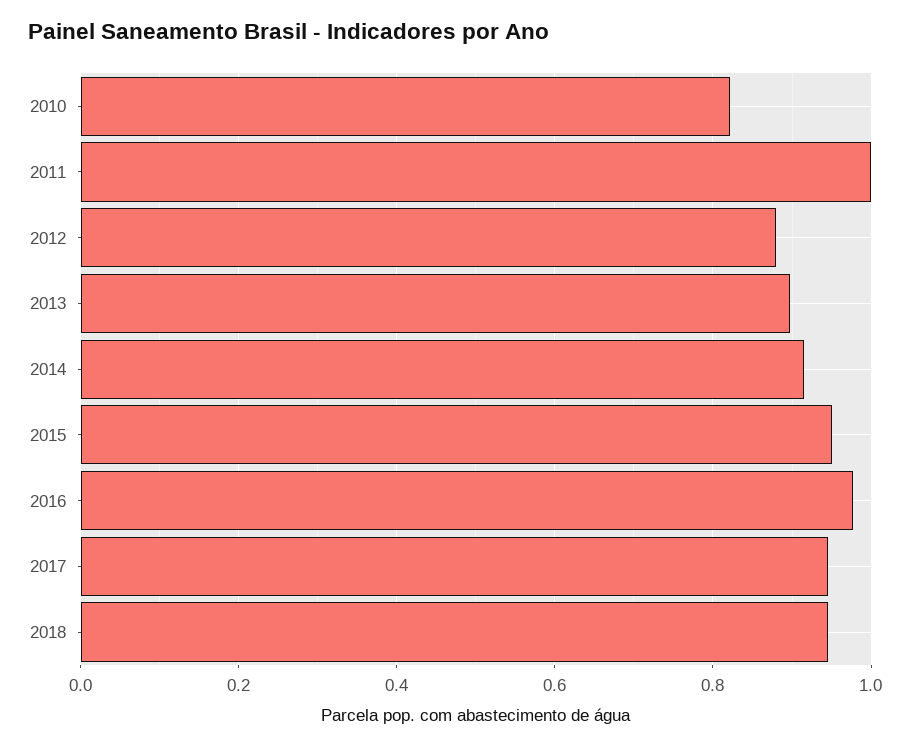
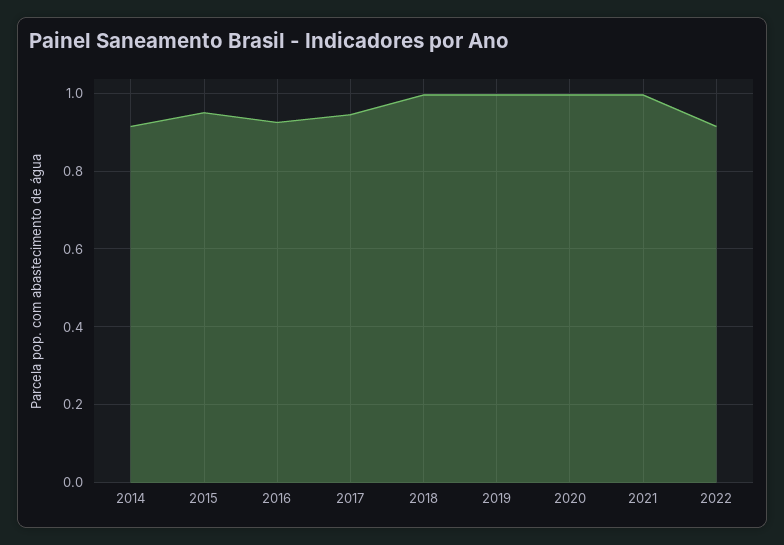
2010: 0.82 -> none
2011: 1 -> none
2012: 0.88 -> none
2013: 0.9 -> none
2016: 0.98 -> 0.92
2018: 0.94 -> 1
2019: none -> 1
2020: none -> 1
2021: none -> 1
2022: none -> 0.92

